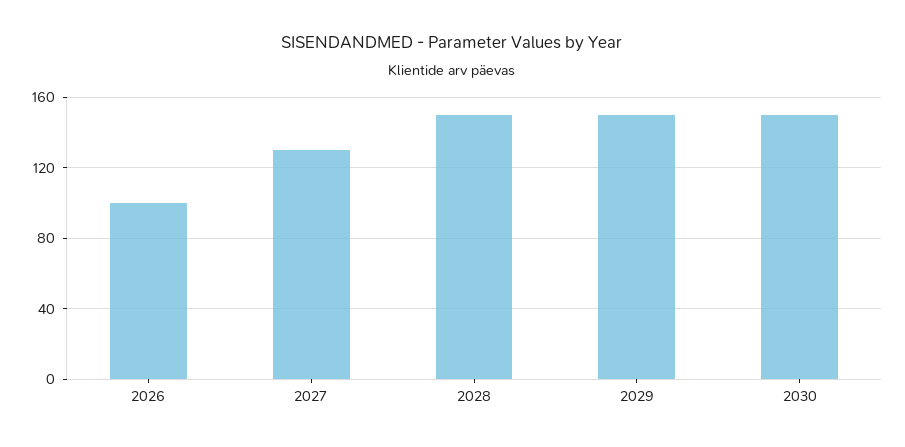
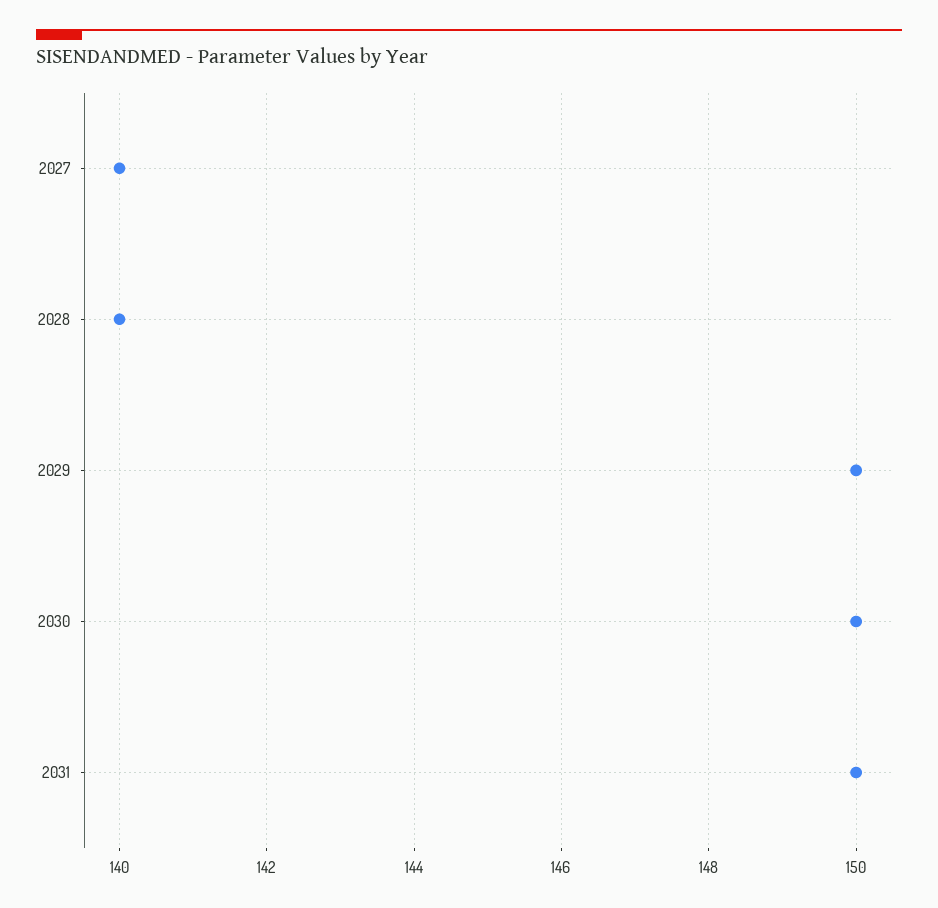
2026: 100 -> none
2027: 130 -> 140
2028: 150 -> 140
2031: none -> 150

